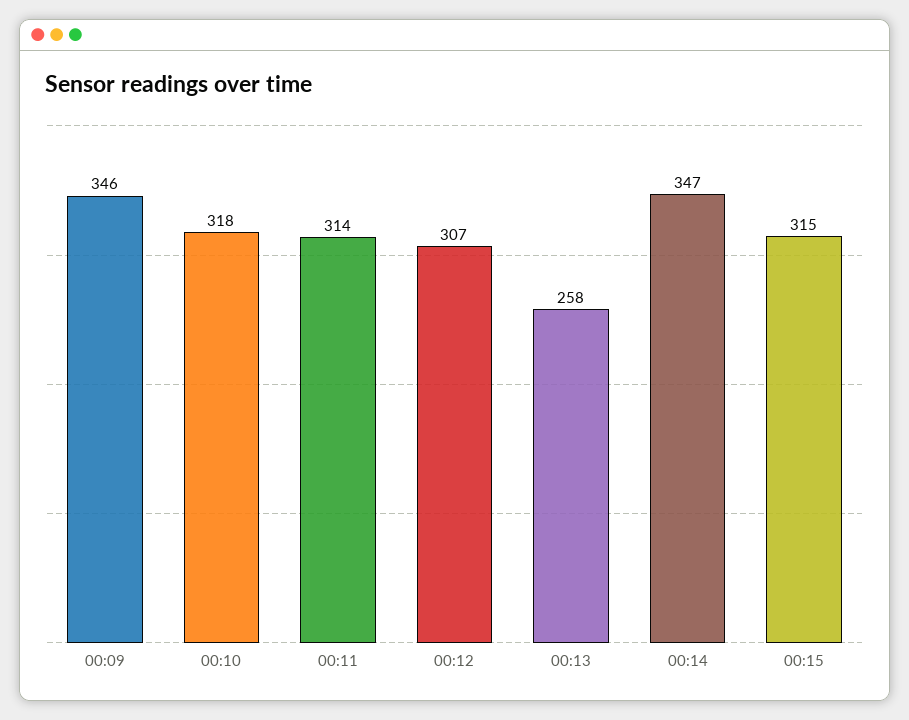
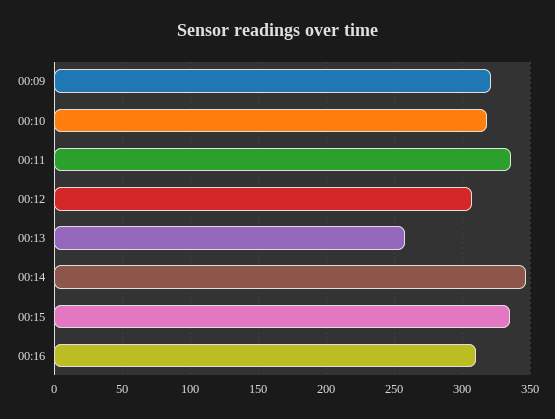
00:09: 346 -> 320
00:11: 314 -> 335
00:15: 315 -> 335
00:16: none -> 310

